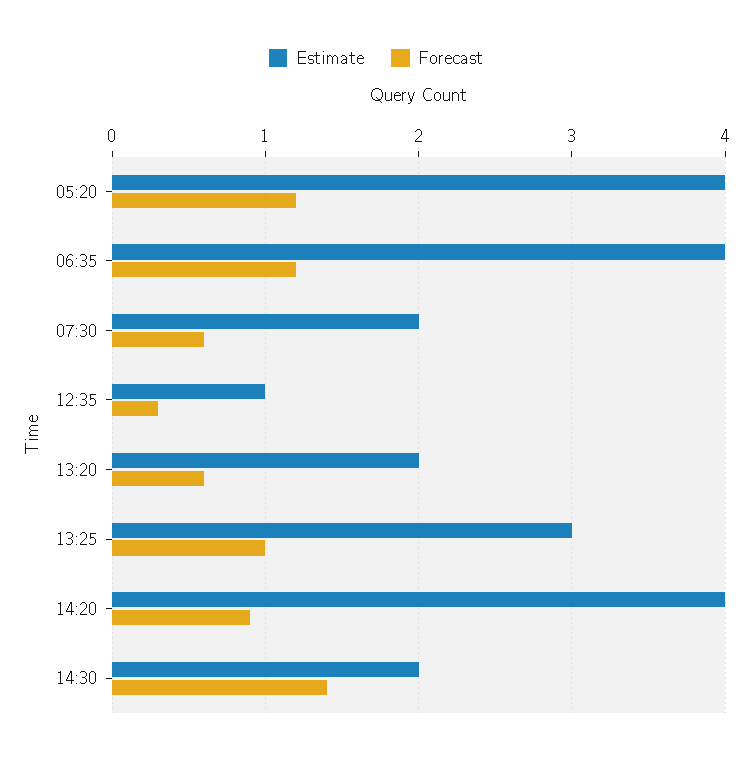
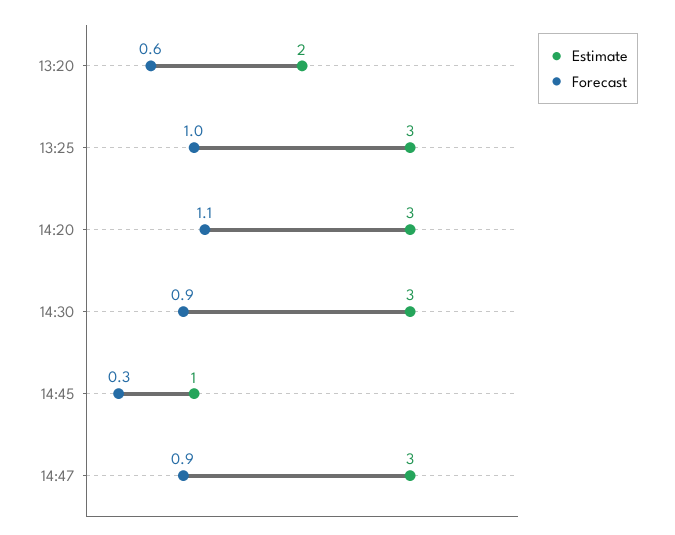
Estimate, 05:20: 4 -> none
Forecast, 05:20: 1.2 -> none
Estimate, 06:35: 4 -> none
Forecast, 06:35: 1.2 -> none
Estimate, 07:30: 2 -> none
Forecast, 07:30: 0.6 -> none
Estimate, 12:35: 1 -> none
Forecast, 12:35: 0.3 -> none
Estimate, 14:20: 4 -> 3
Forecast, 14:20: 0.9 -> 1.1
Estimate, 14:30: 2 -> 3
Forecast, 14:30: 1.4 -> 0.9
Estimate, 14:45: none -> 1
Forecast, 14:45: none -> 0.3
Estimate, 14:47: none -> 3
Forecast, 14:47: none -> 0.9

